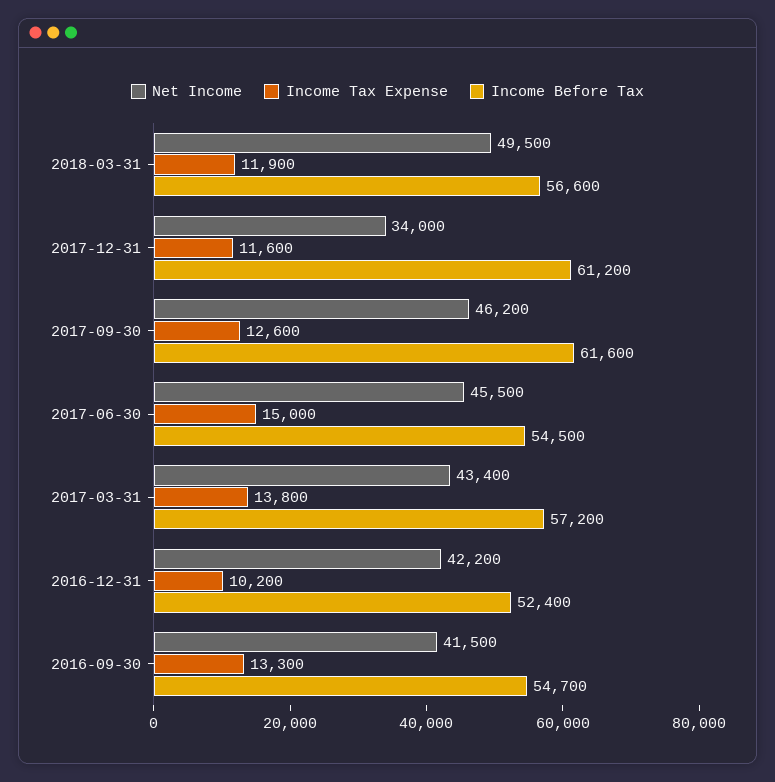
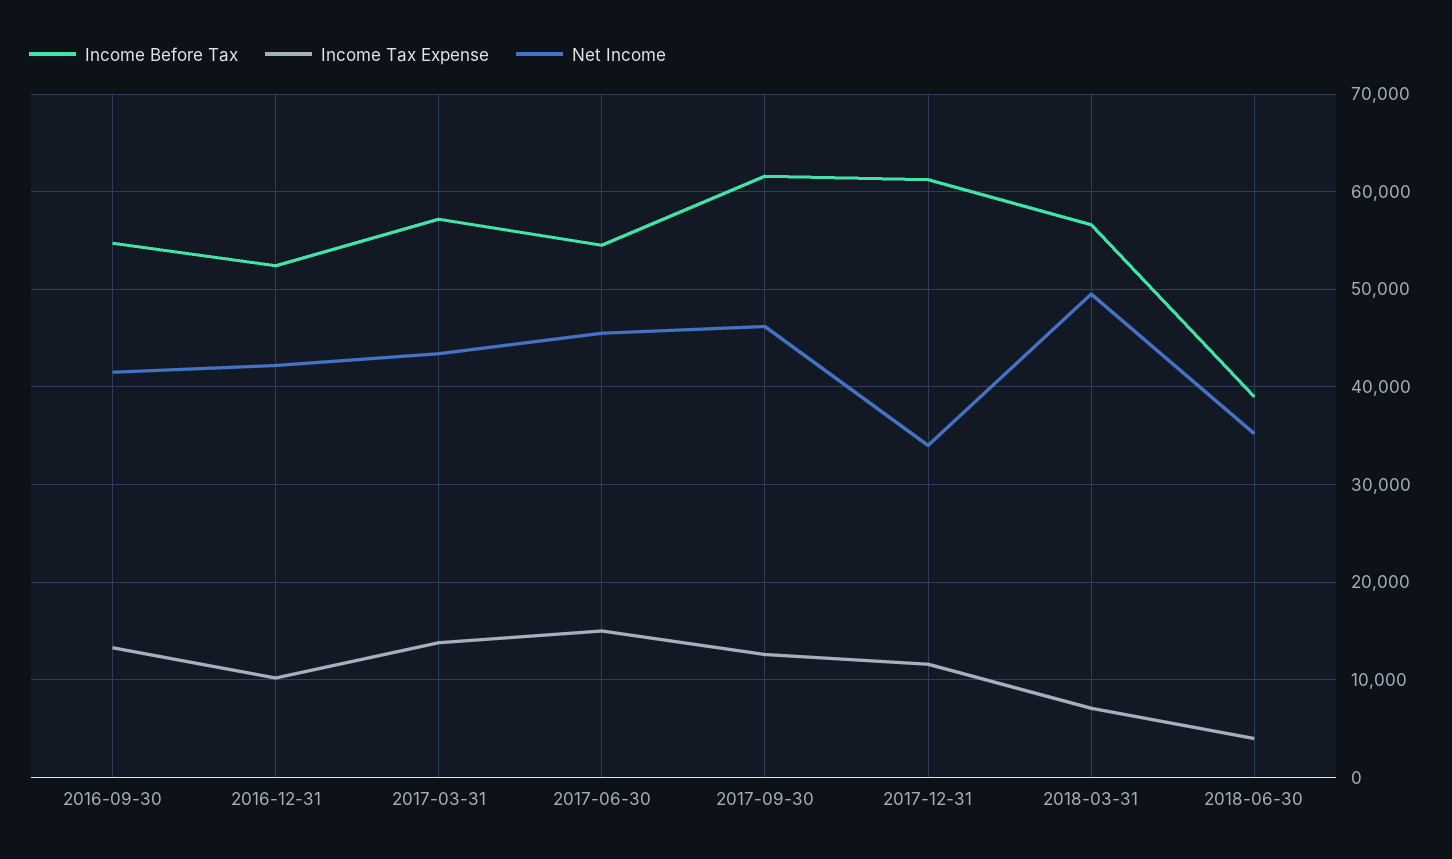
Income Tax Expense, 2018-03-31: 11900 -> 7000
Income Before Tax, 2018-06-30: none -> 39000
Income Tax Expense, 2018-06-30: none -> 4000
Net Income, 2018-06-30: none -> 35000

